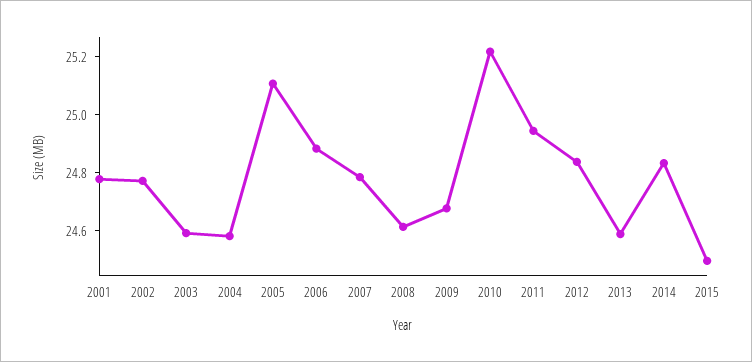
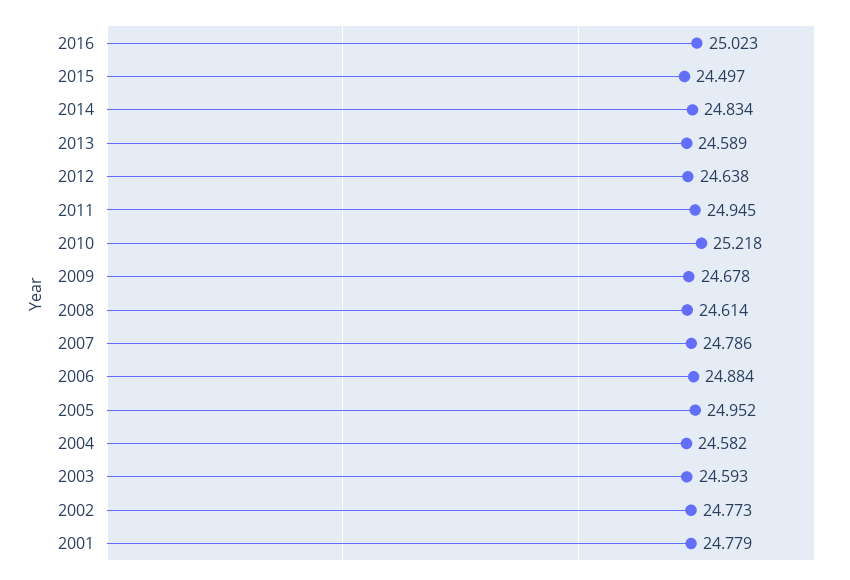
2005: 25.1 -> 24.952
2012: 24.85 -> 24.638
2016: none -> 25.023

